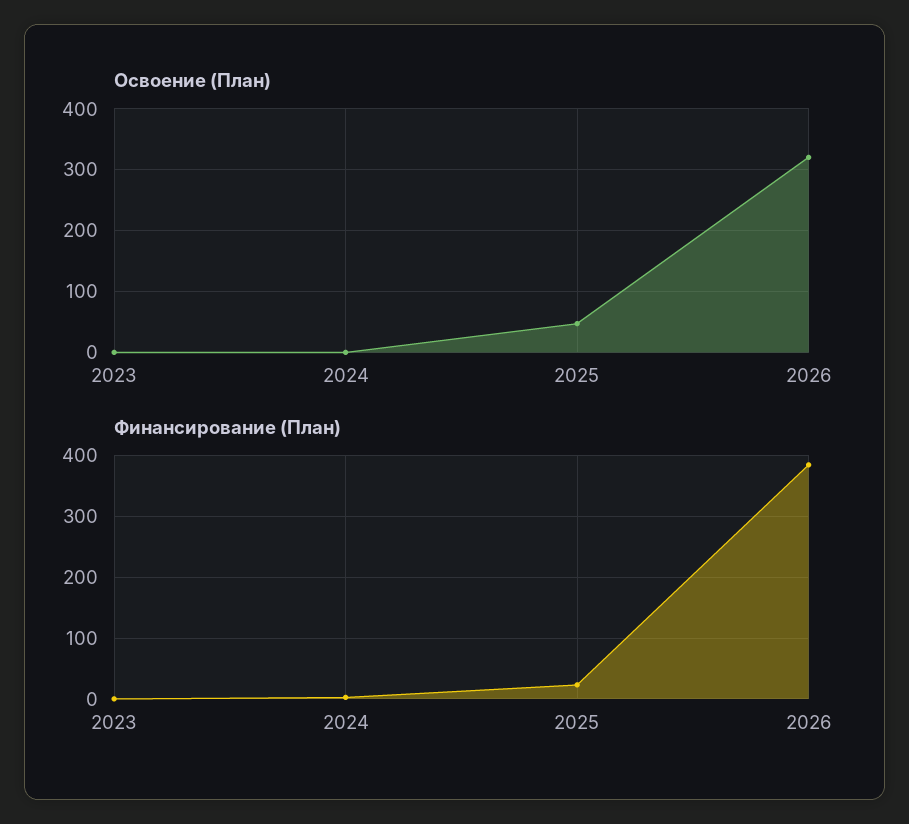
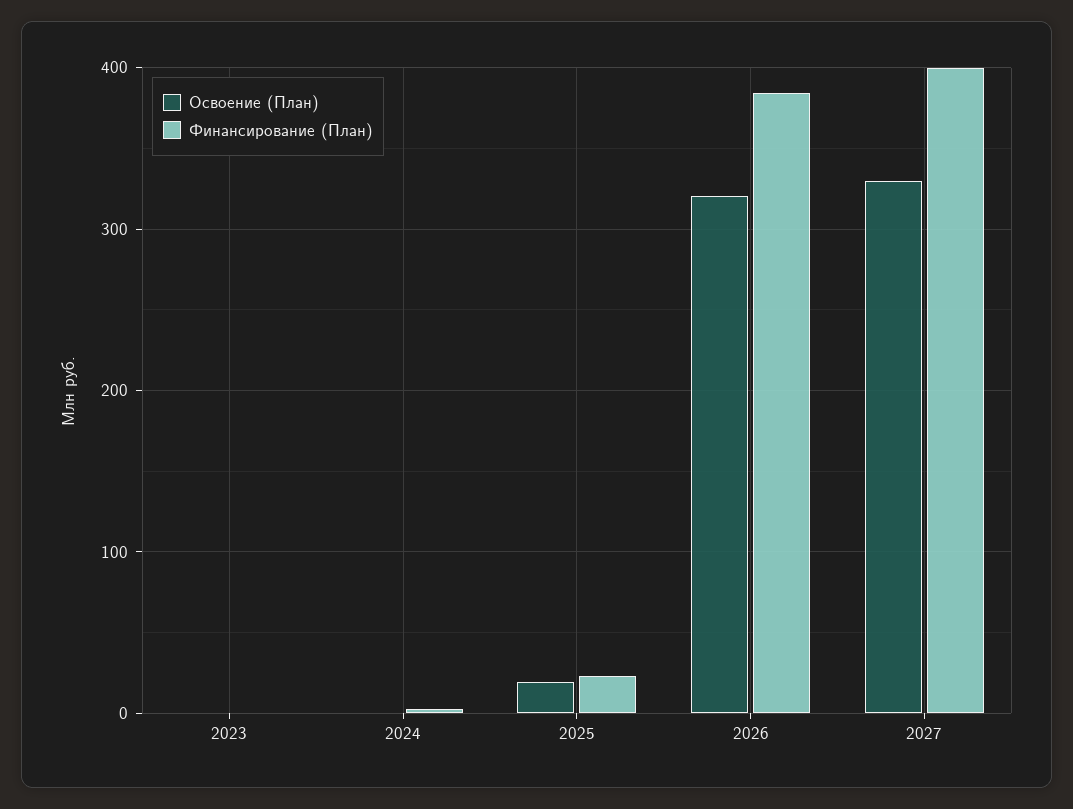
Освоение (План), 2025: 50 -> 20
Освоение (План), 2027: none -> 330
Финансирование (План), 2027: none -> 400

